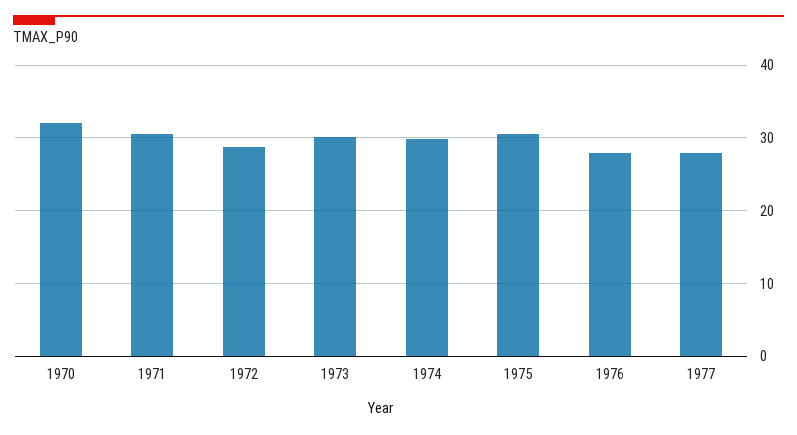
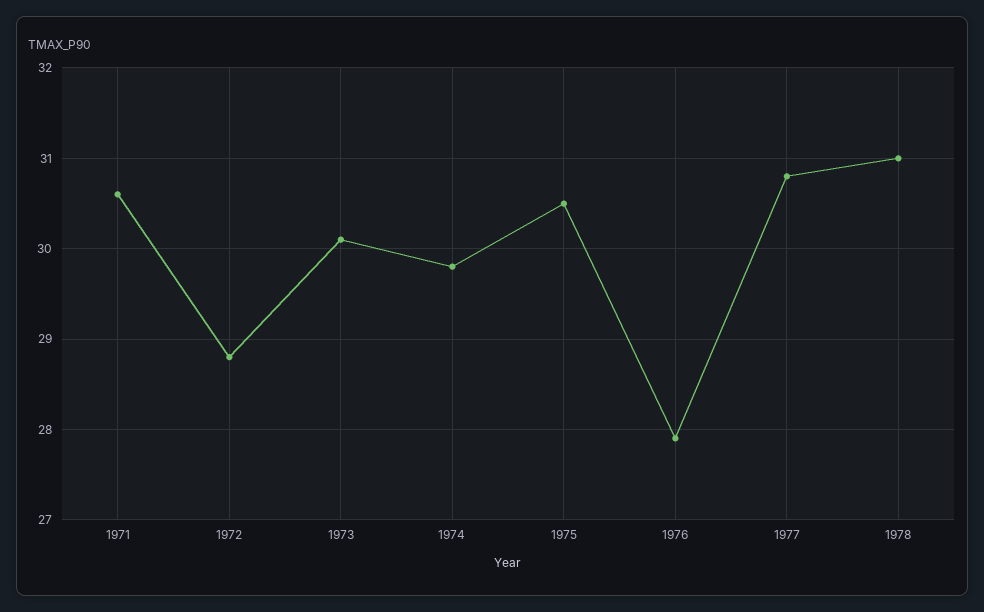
1970: 32 -> none
1977: 28 -> 30.8
1978: none -> 31

